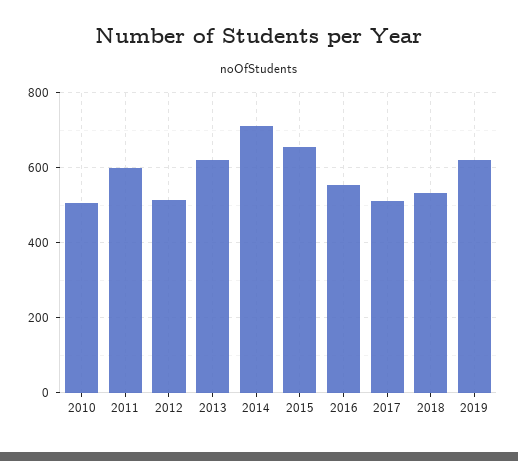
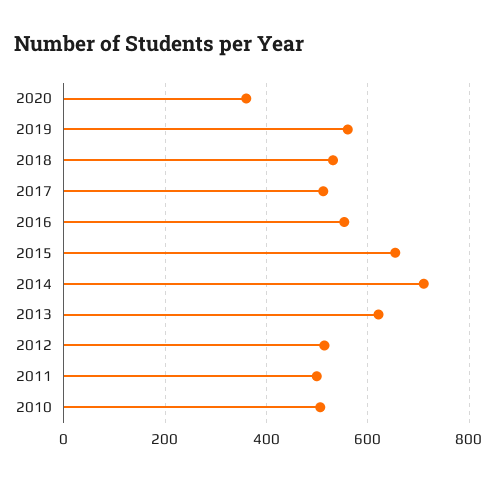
2011: 600 -> 500
2019: 620 -> 560
2020: none -> 360

